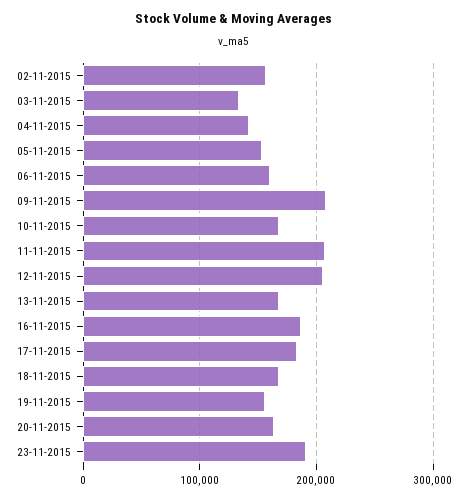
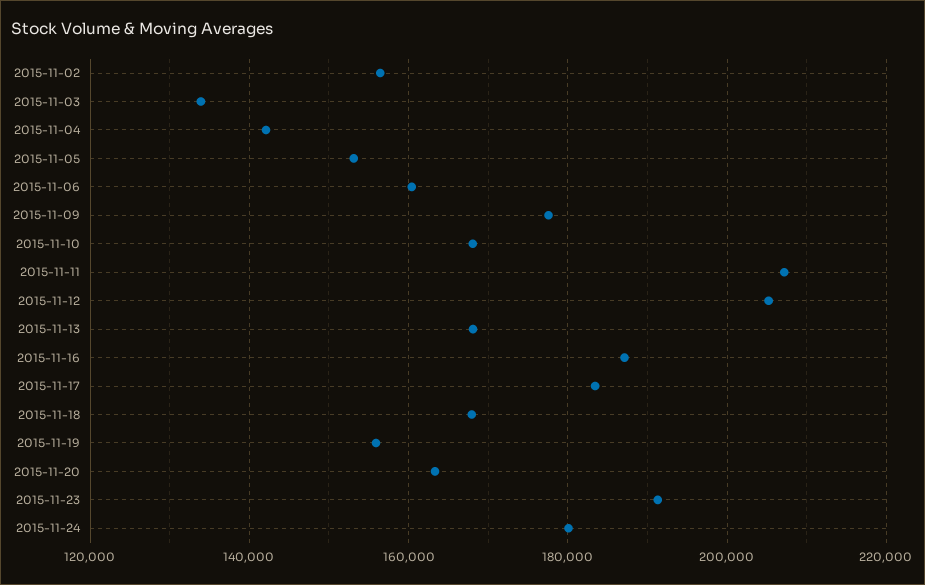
09-11-2015: 210000 -> 178000
2015-11-24: none -> 180000

